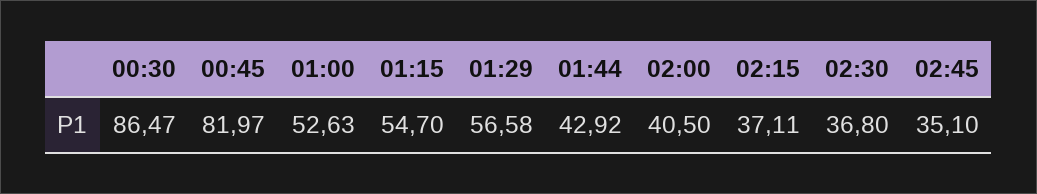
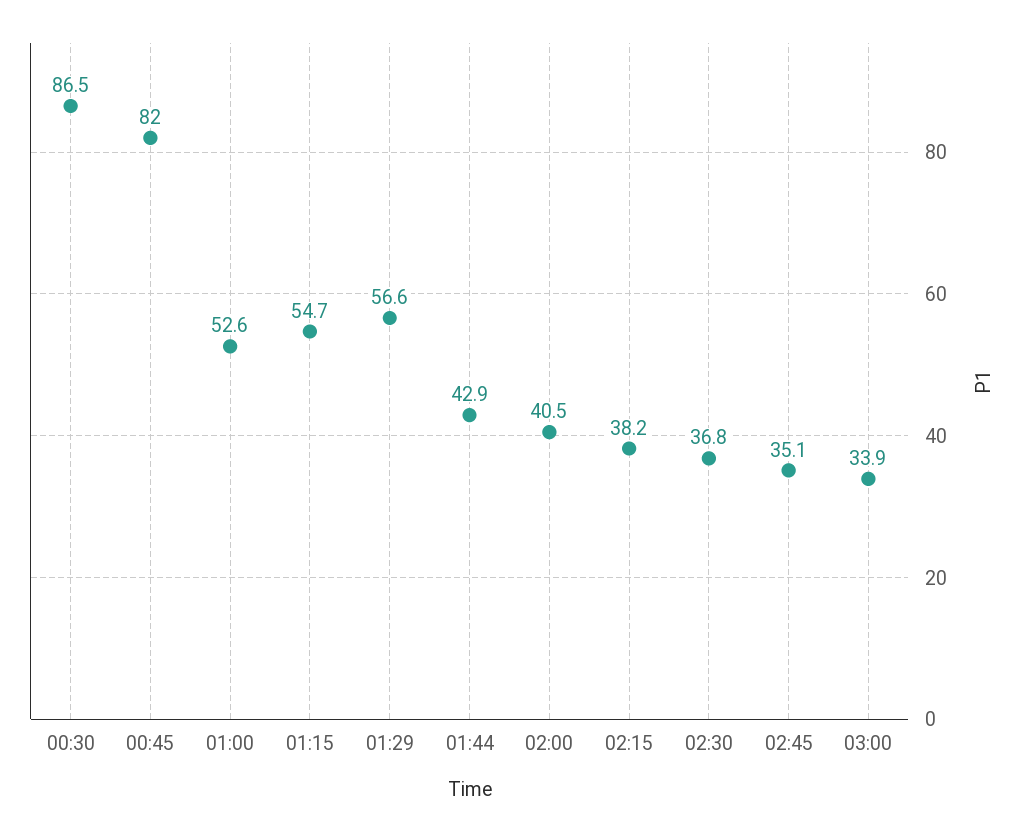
02:15: 37.11 -> 38.2
03:00: none -> 33.9

